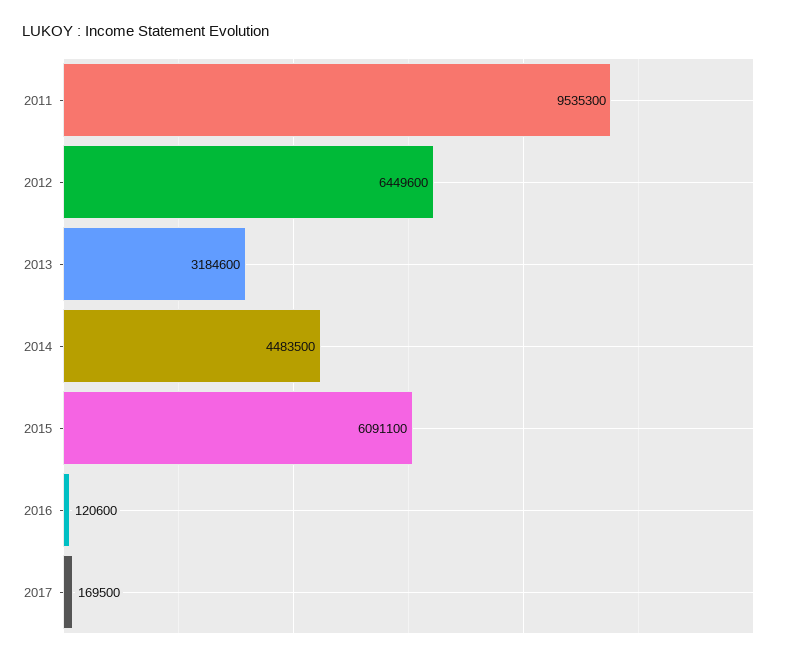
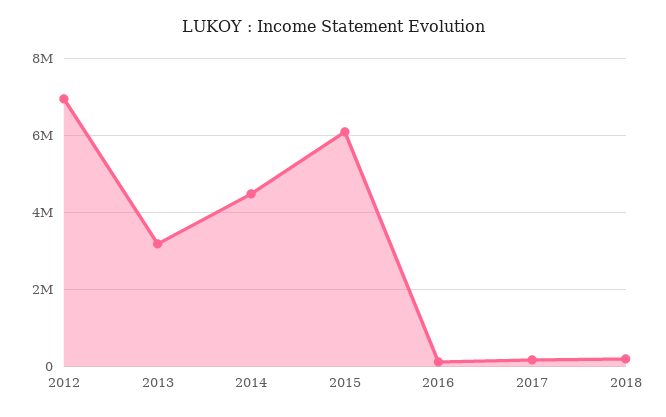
2011: 9535300 -> none
2012: 6449600 -> 7000000
2018: none -> 200000

